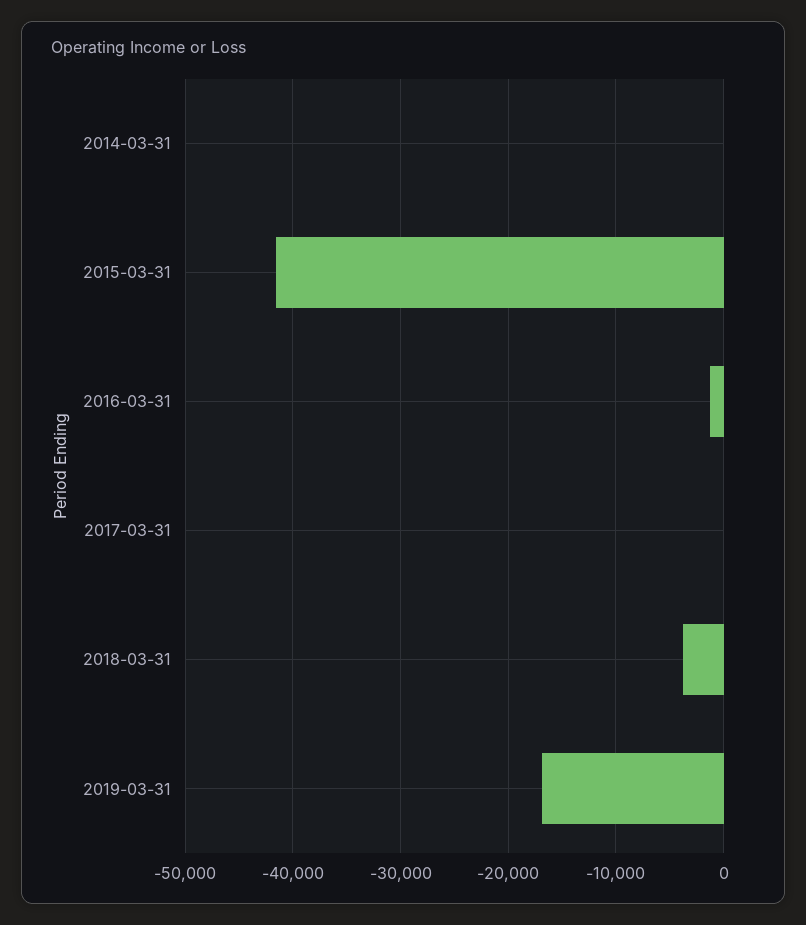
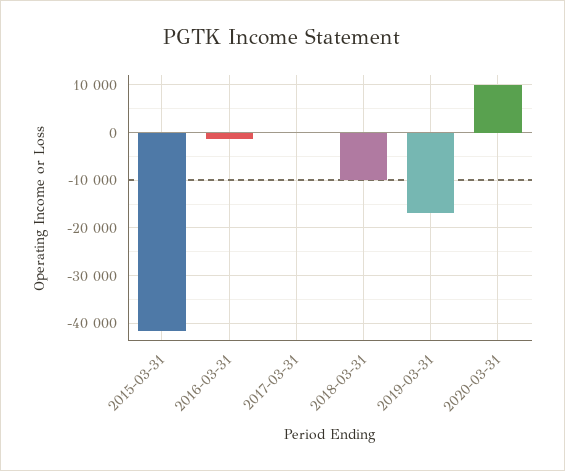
2014-03-31: 0 -> none
2018-03-31: -4000 -> -10000
2020-03-31: none -> 10000

